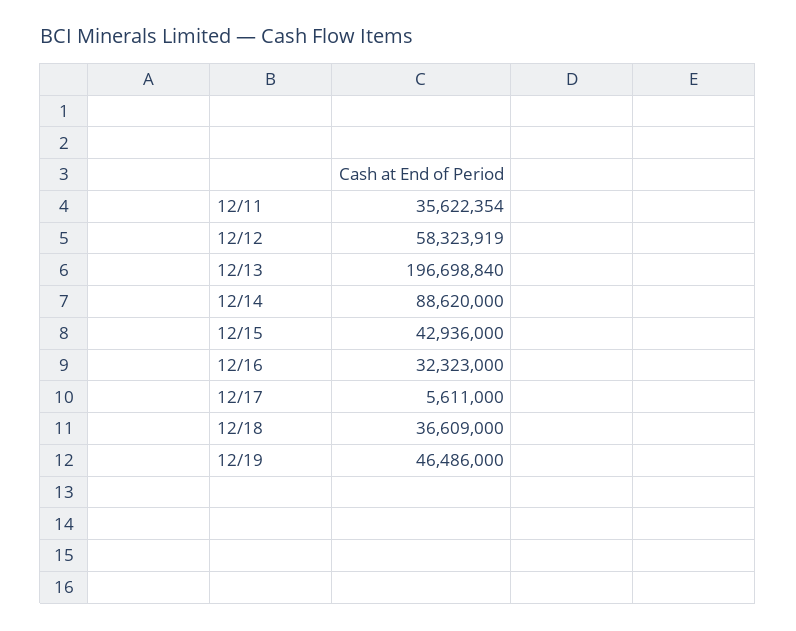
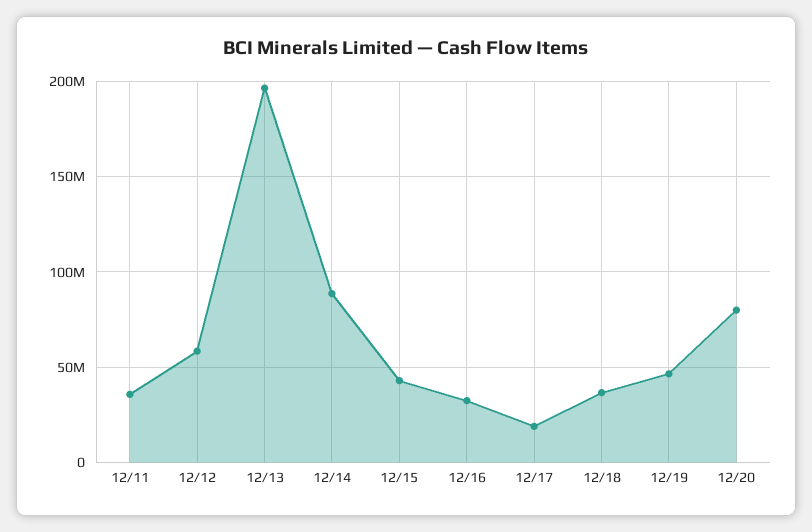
12/17: 5611000 -> 20000000
12/20: none -> 80000000

